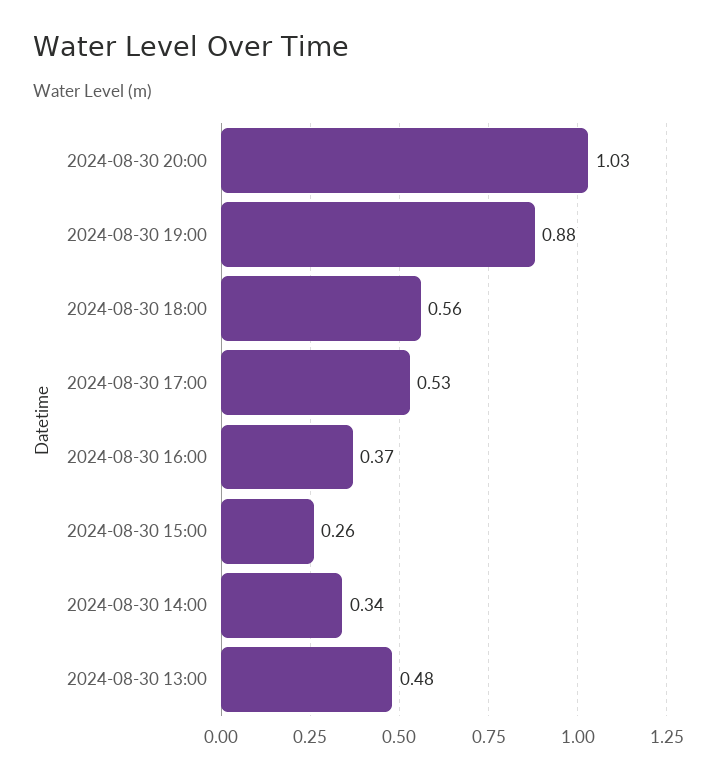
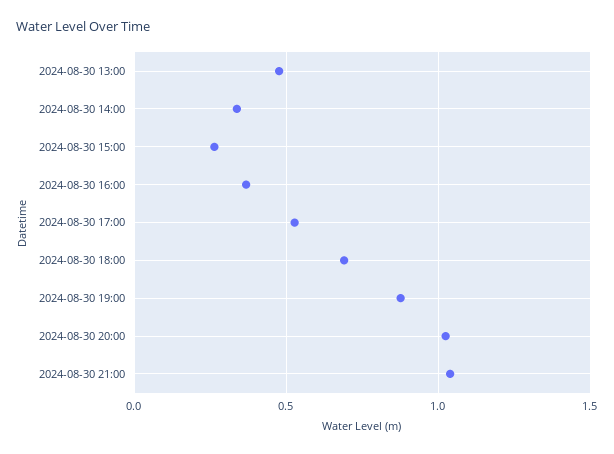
2024-08-30 18:00: 0.56 -> 0.7
2024-08-30 21:00: none -> 1.05

